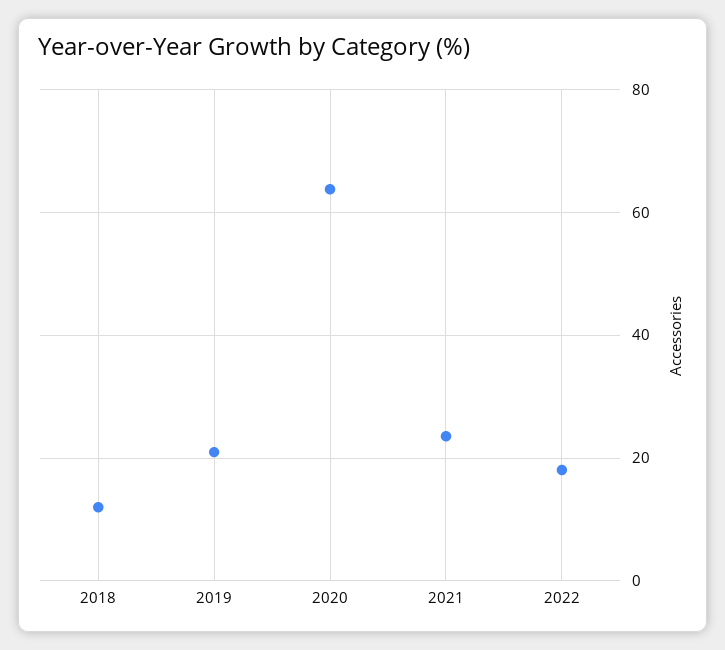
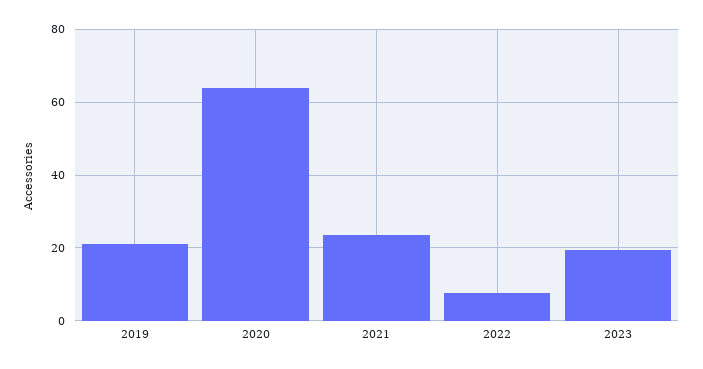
2018: 12 -> none
2022: 18 -> 8
2023: none -> 20

